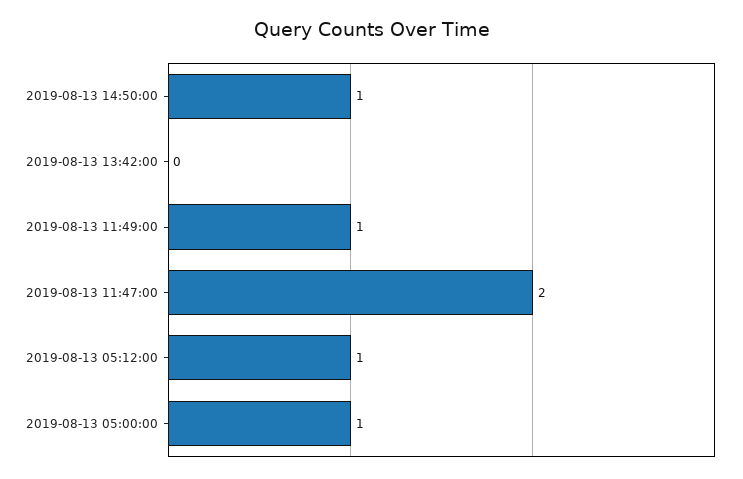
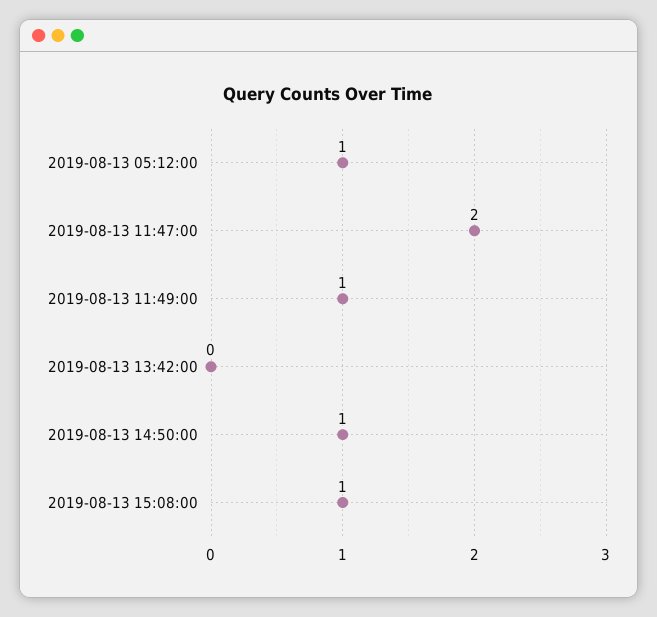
2019-08-13 05:00:00: 1 -> none
2019-08-13 15:08:00: none -> 1

